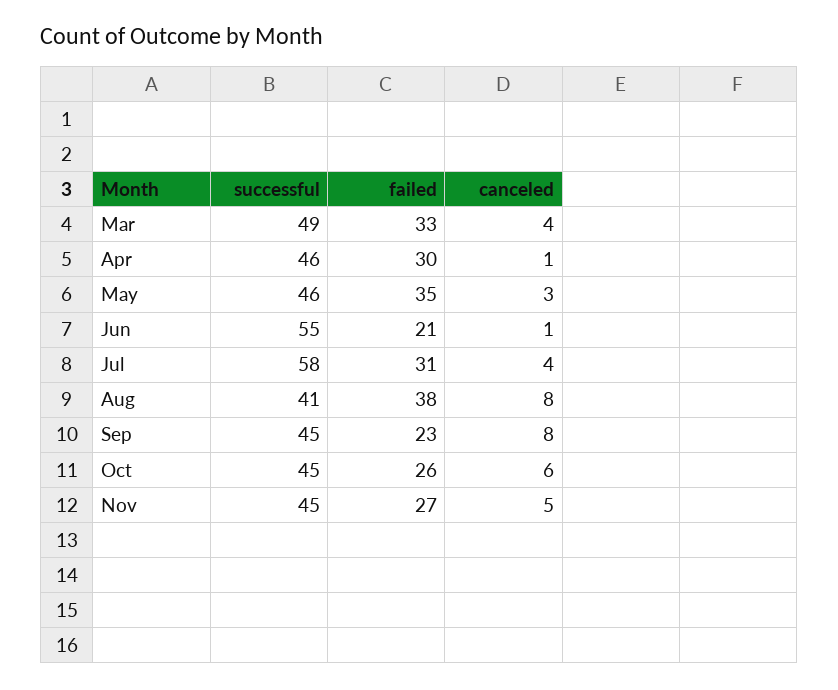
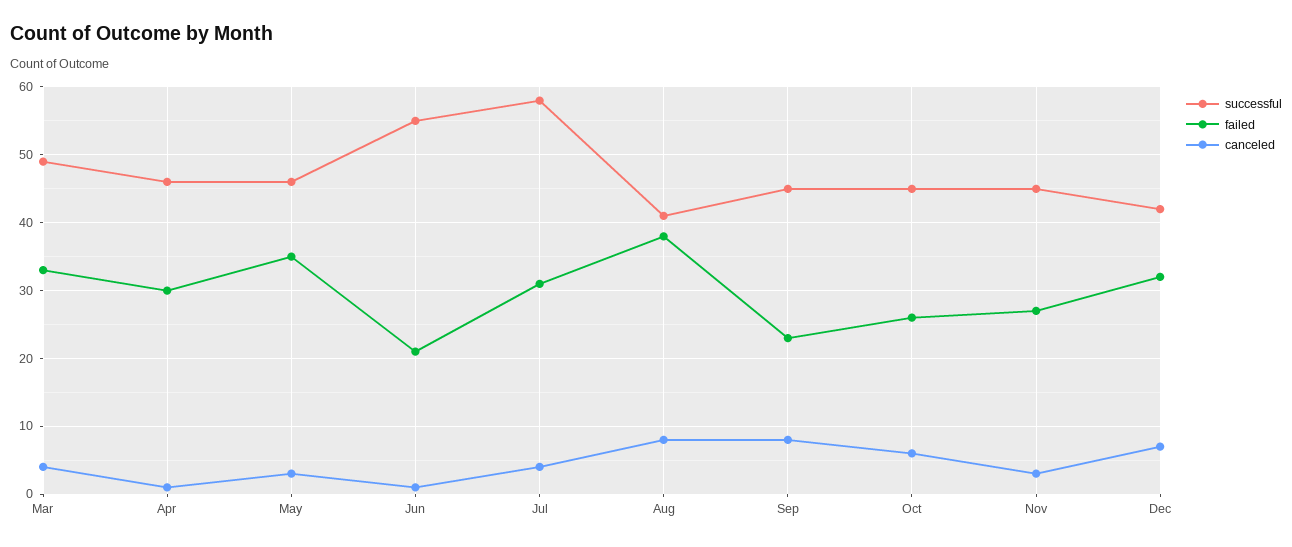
canceled, Nov: 5 -> 3
successful, Dec: none -> 42
failed, Dec: none -> 32
canceled, Dec: none -> 7

